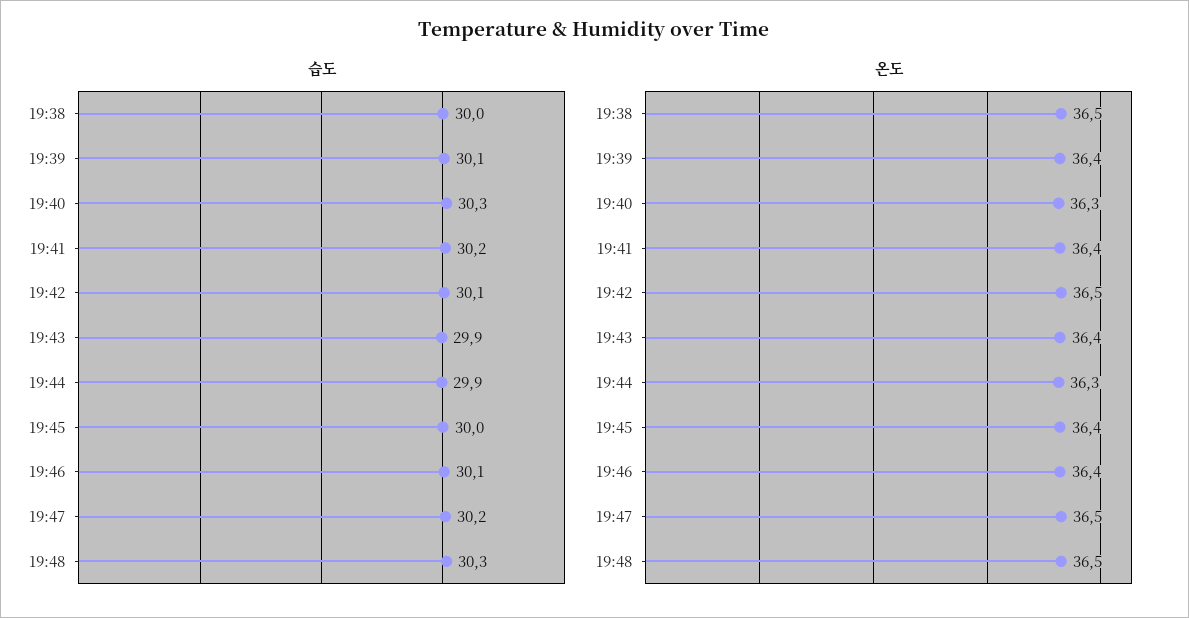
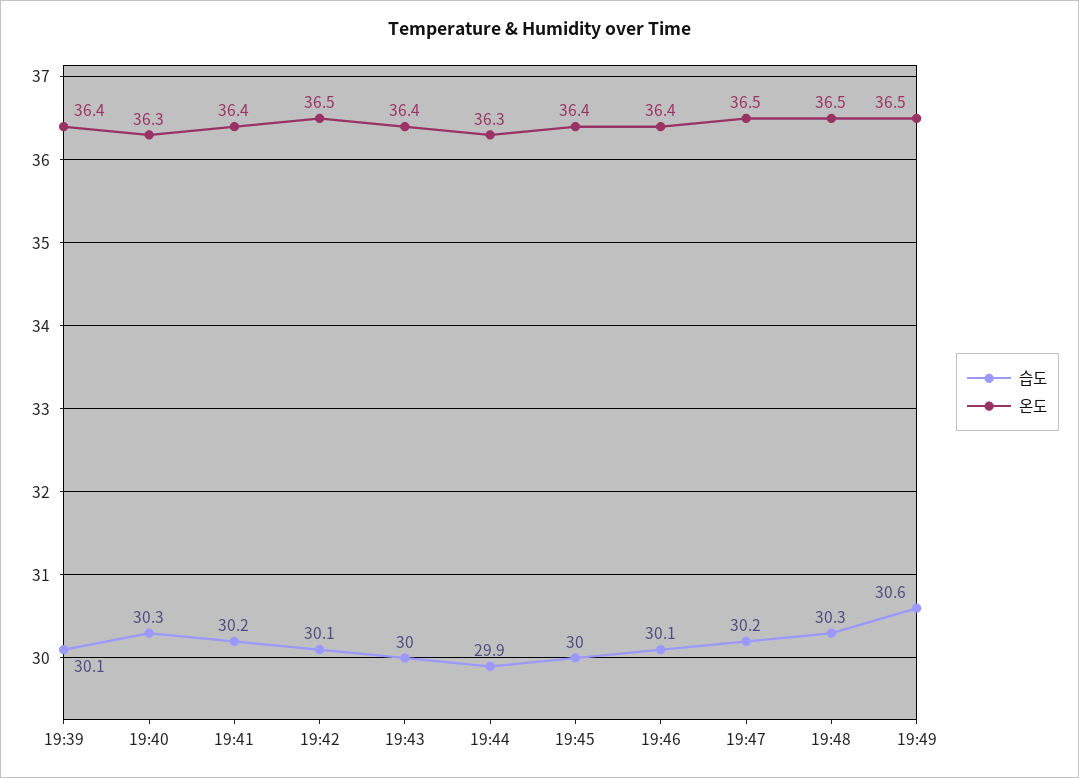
습도, 19:38: 30 -> none
습도, 19:43: 29.9 -> 30
온도, 19:38: 36.5 -> none
습도, 19:49: none -> 30.6
온도, 19:49: none -> 36.5

